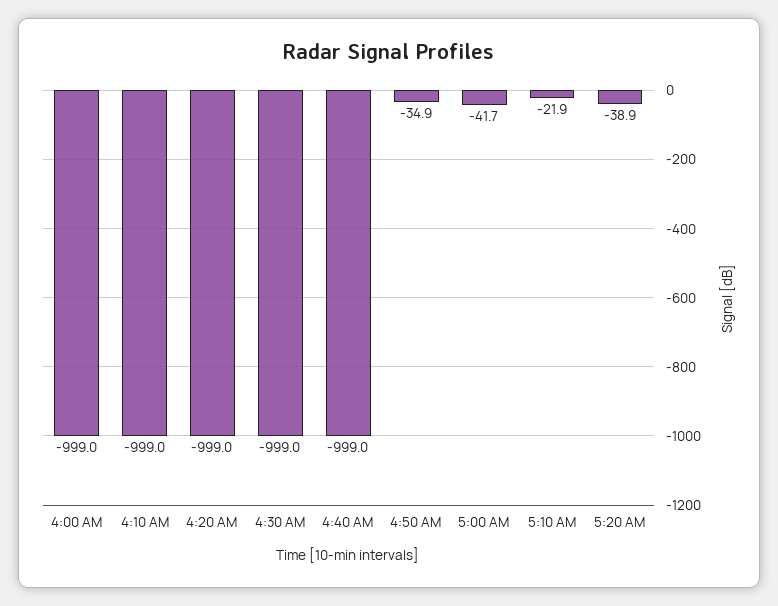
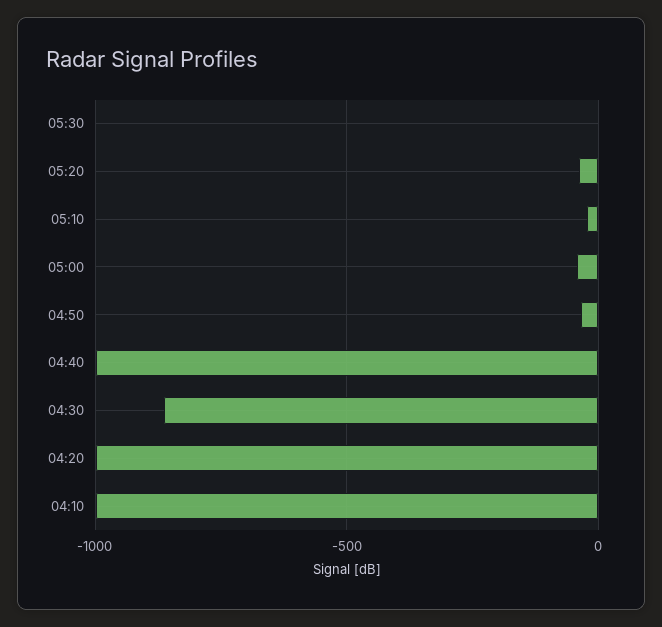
4:00 AM: -999 -> none
4:30 AM: -999 -> -850
05:30: none -> 0

